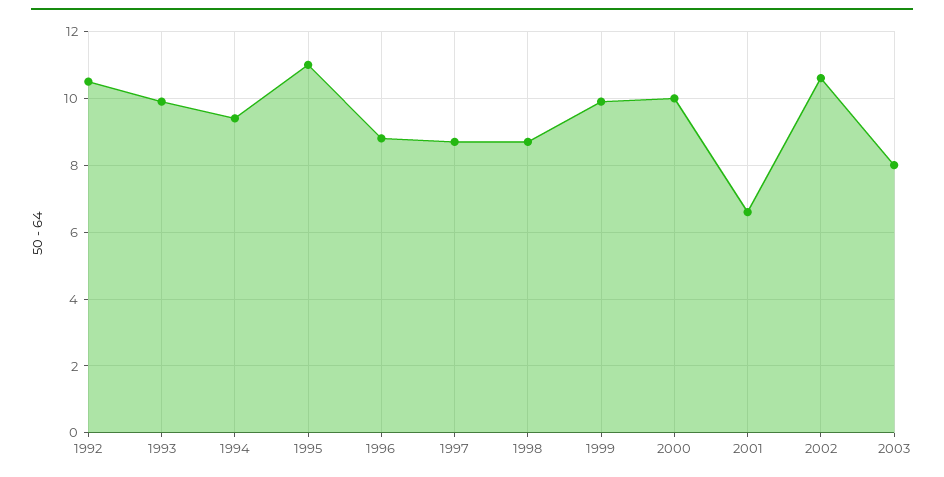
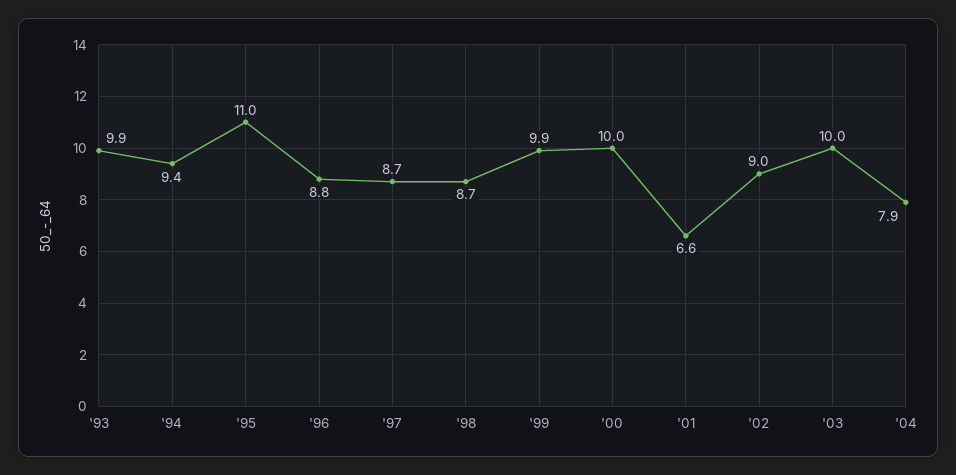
1992: 10.5 -> none
2002: 10.5 -> 9
2003: 8 -> 10
'04: none -> 7.9

